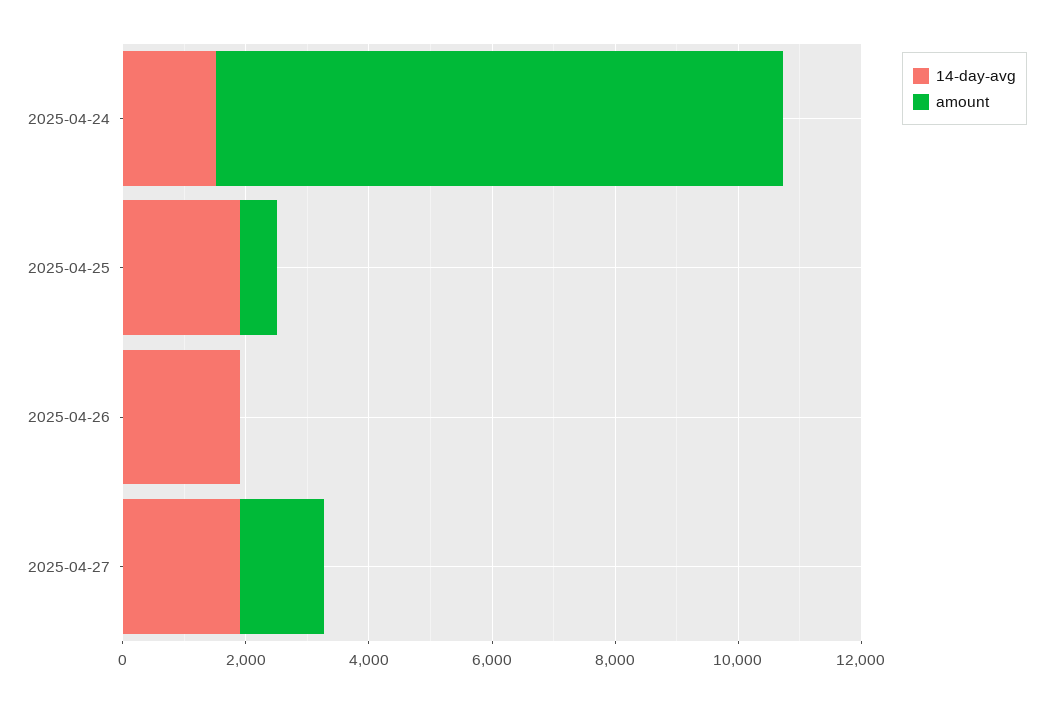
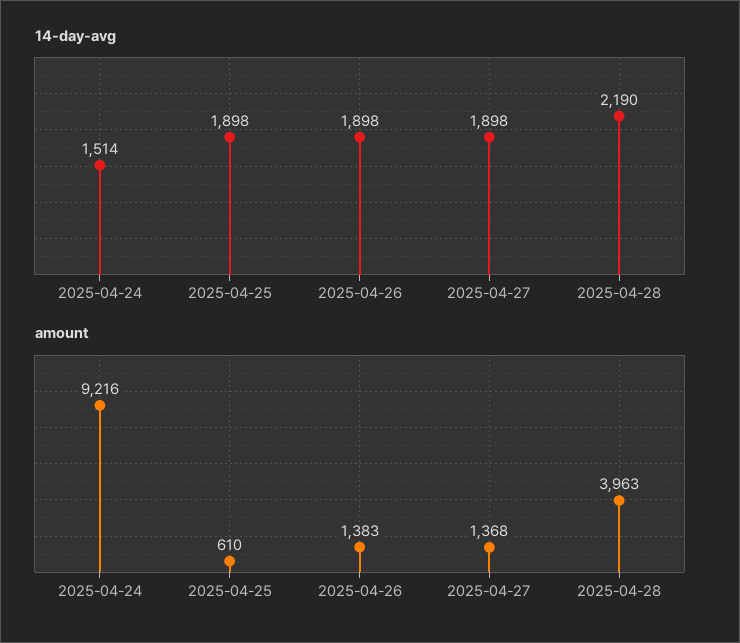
amount, 2025-04-26: 0 -> 1383
14-day-avg, 2025-04-28: none -> 2190
amount, 2025-04-28: none -> 3963

